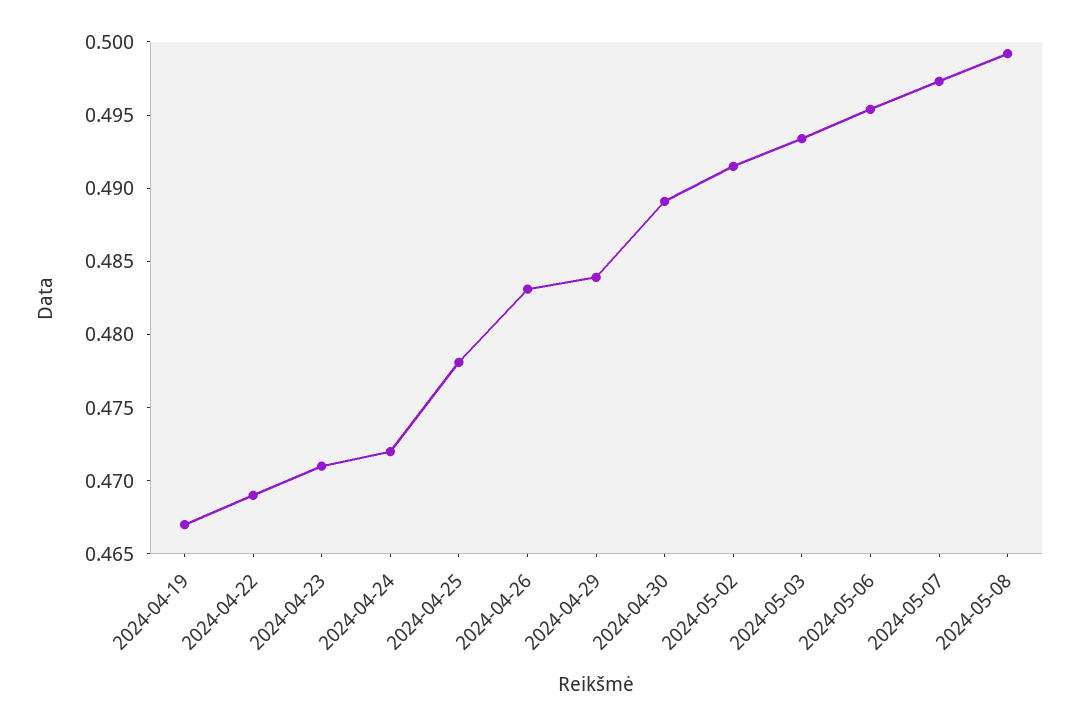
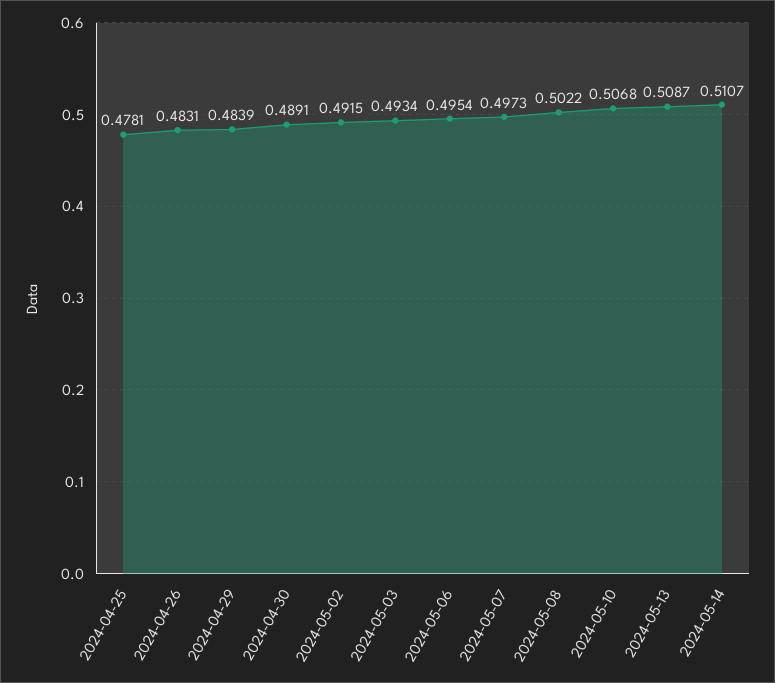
2024-04-19: 0.467 -> none
2024-04-22: 0.469 -> none
2024-04-23: 0.471 -> none
2024-04-24: 0.472 -> none
2024-05-08: 0.499 -> 0.5022
2024-05-10: none -> 0.5068
2024-05-13: none -> 0.5087
2024-05-14: none -> 0.5107

